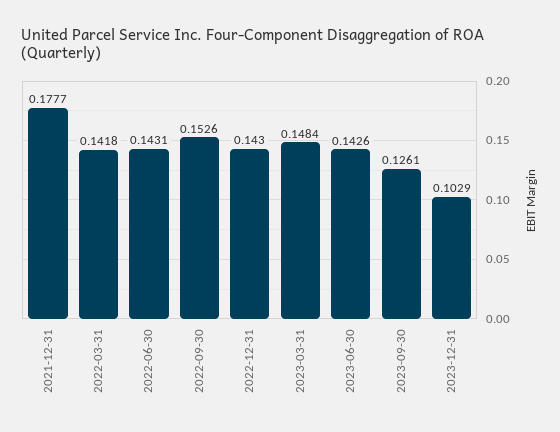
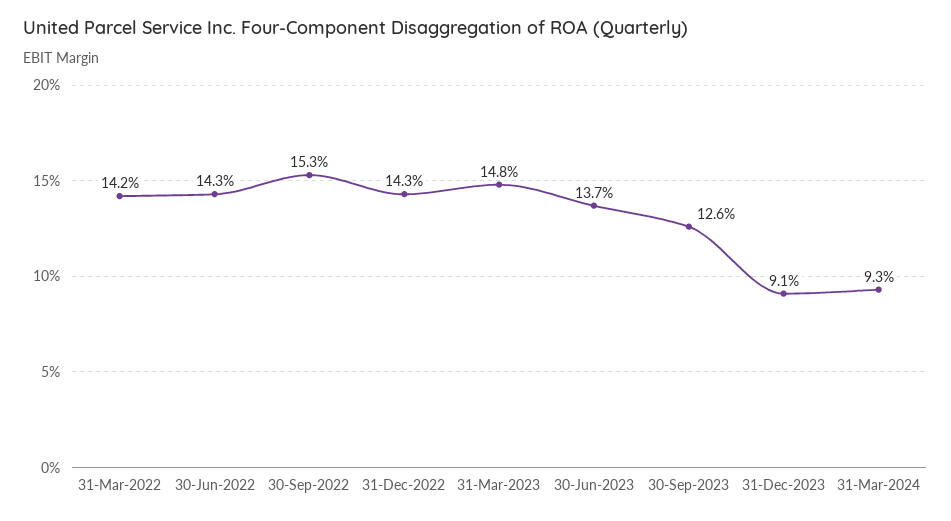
2021-12-31: 0.1777 -> none
2023-06-30: 0.1426 -> 0.137
2023-12-31: 0.1029 -> 0.091
31-Mar-2024: none -> 0.093

